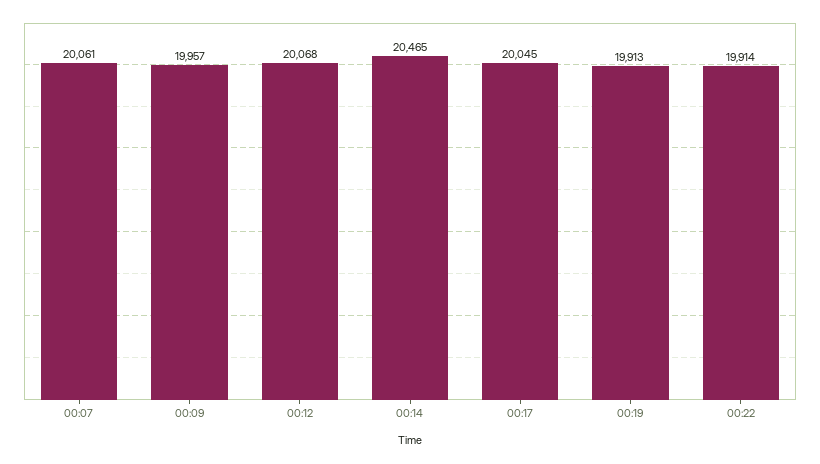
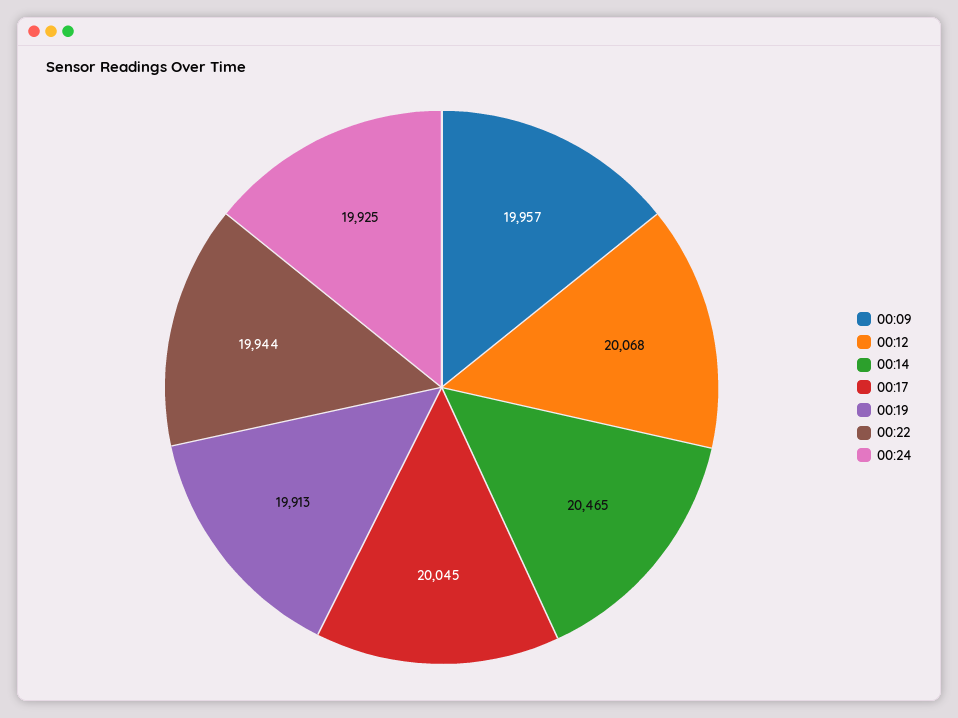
00:07: 20061 -> none
00:22: 19914 -> 19944
00:24: none -> 19925

